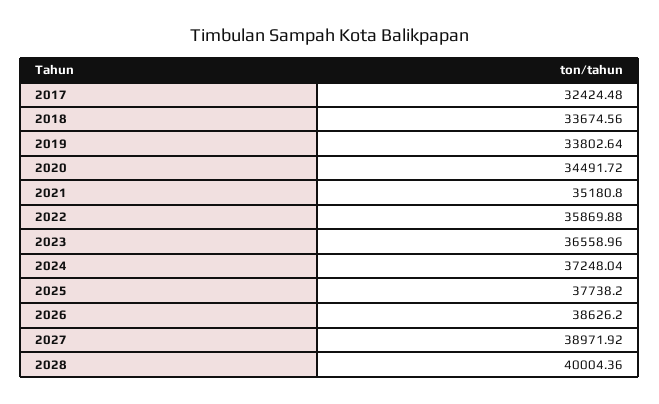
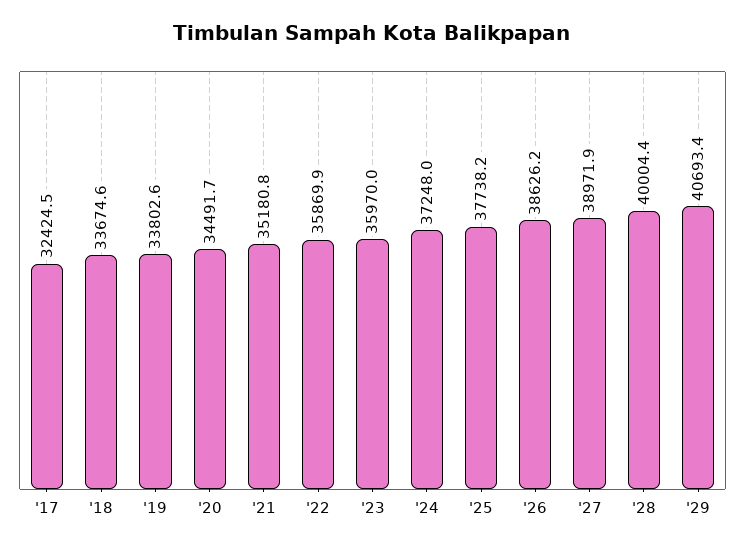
2023: 36558.96 -> 35970
'29: none -> 40693.4

